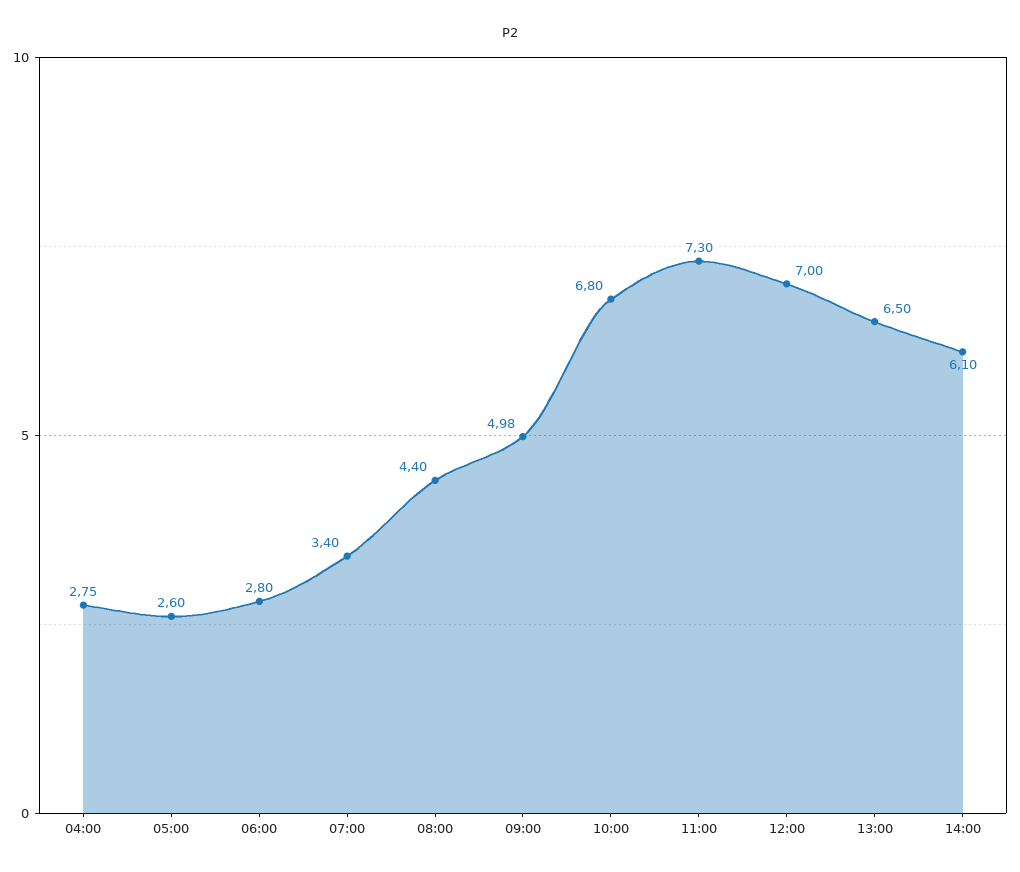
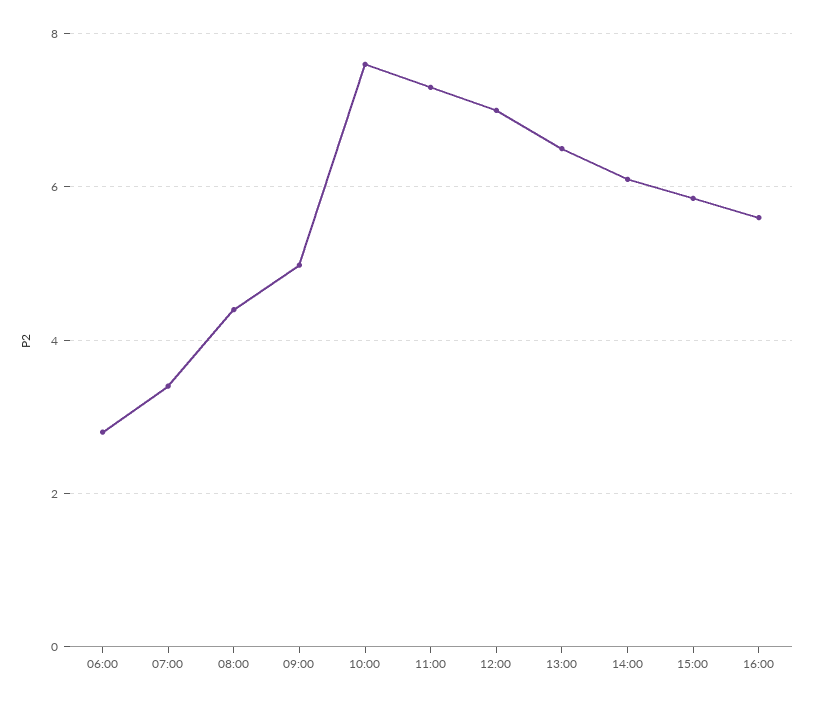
04:00: 2.75 -> none
05:00: 2.6 -> none
10:00: 6.8 -> 7.6
15:00: none -> 5.8
16:00: none -> 5.6

